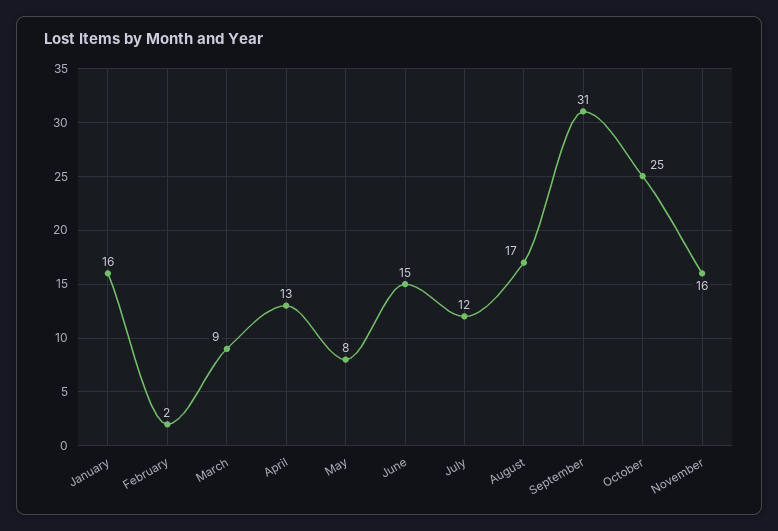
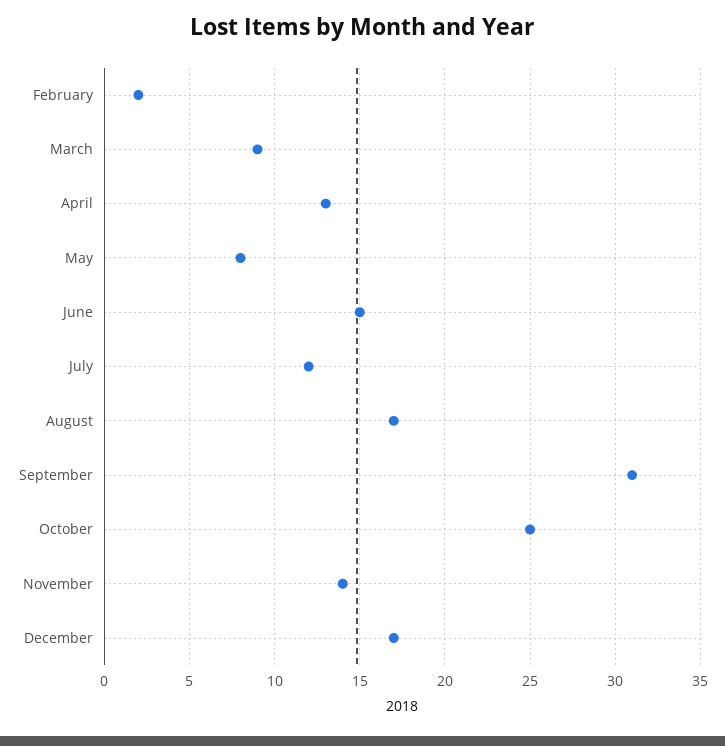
January: 16 -> none
November: 16 -> 14
December: none -> 17

